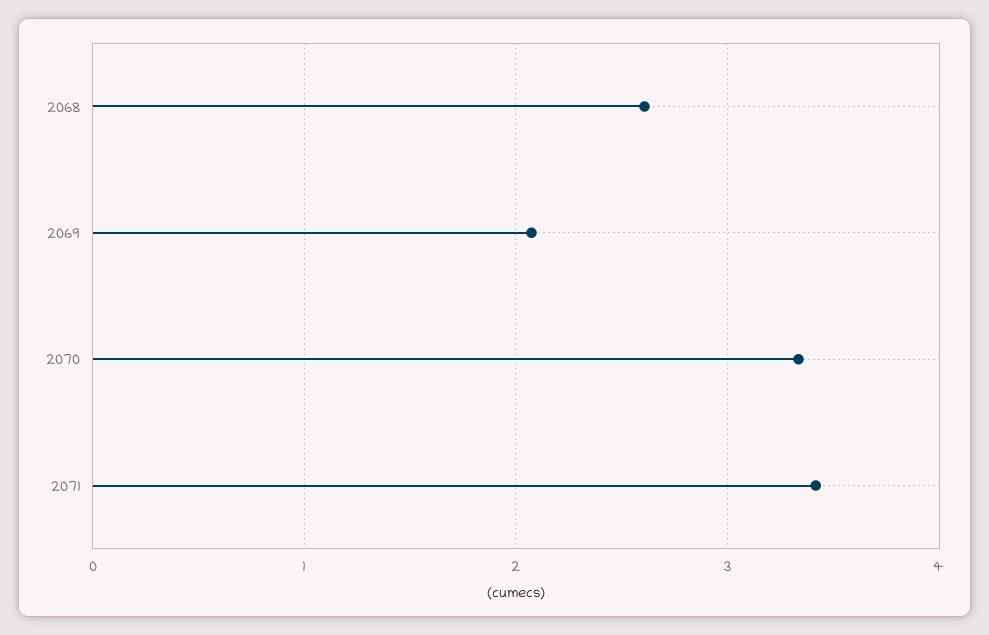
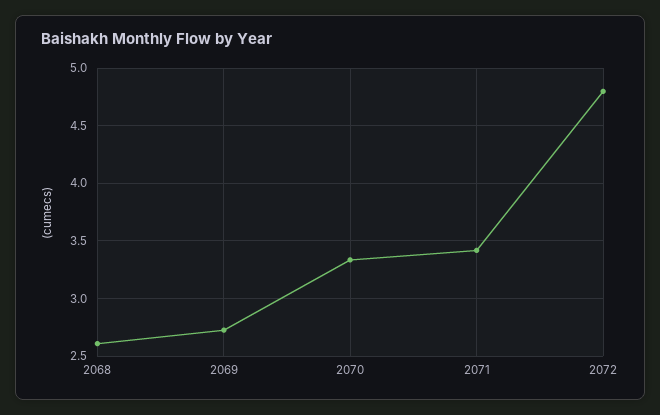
2069: 2.1 -> 2.7
2072: none -> 4.8

